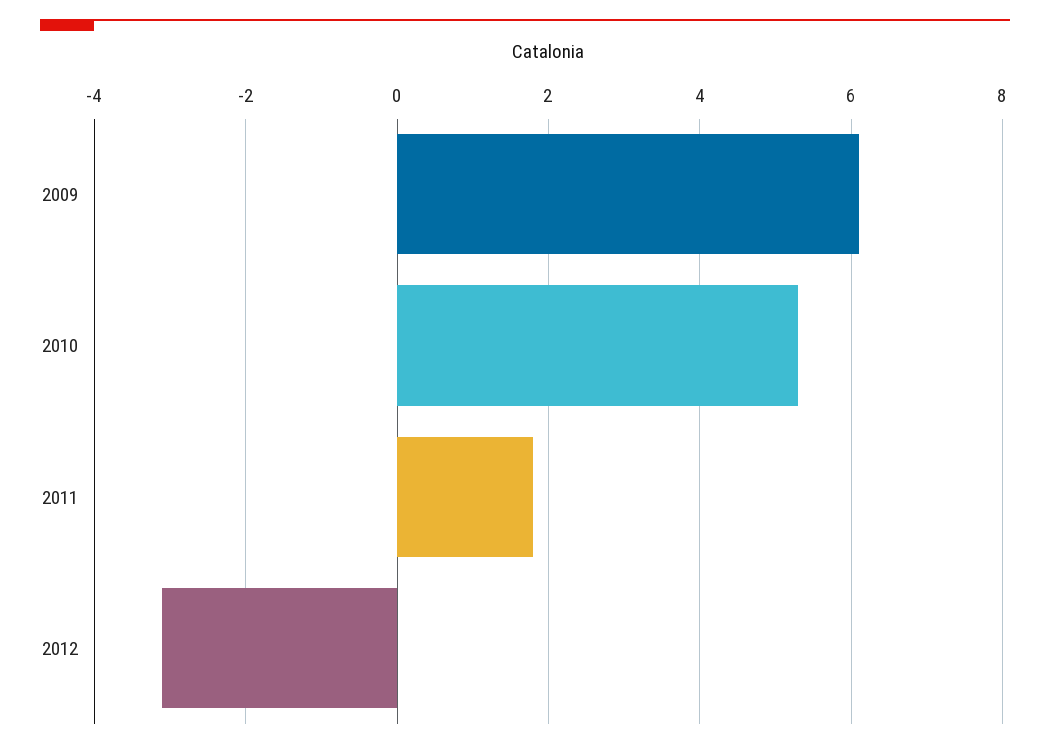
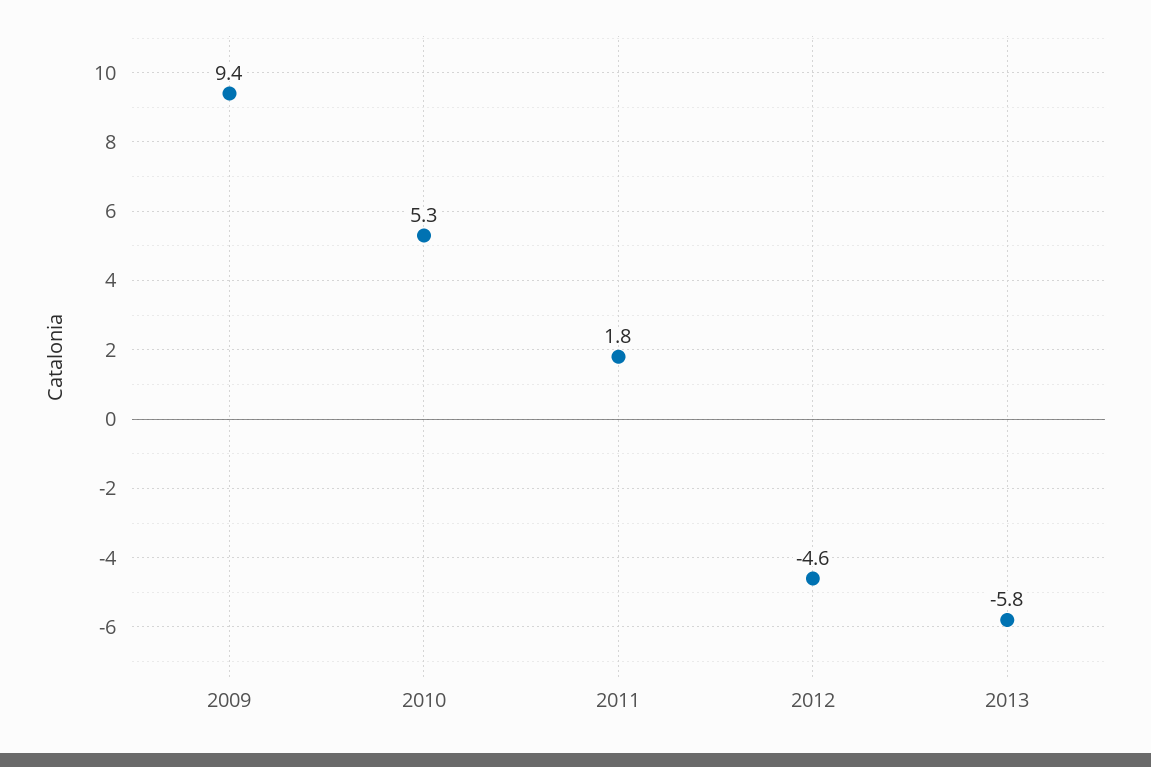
2009: 6 -> 9.4
2012: -3 -> -4.6
2013: none -> -5.8

